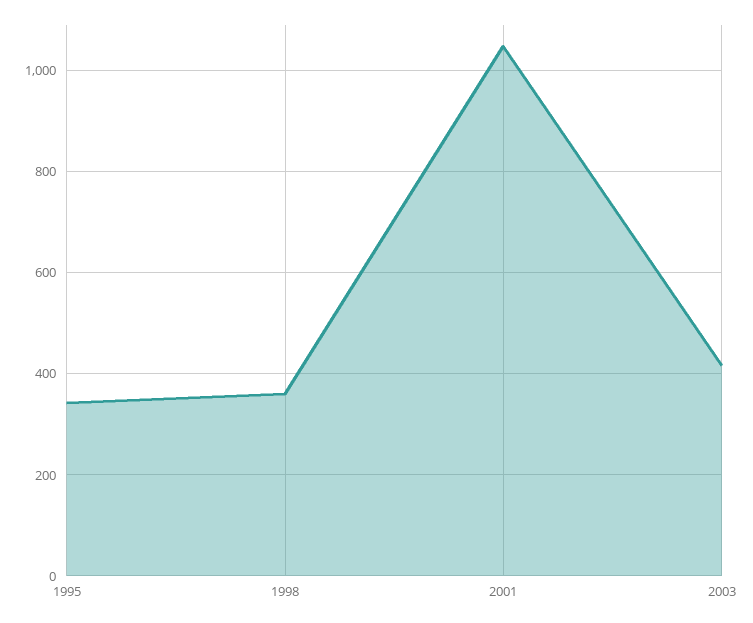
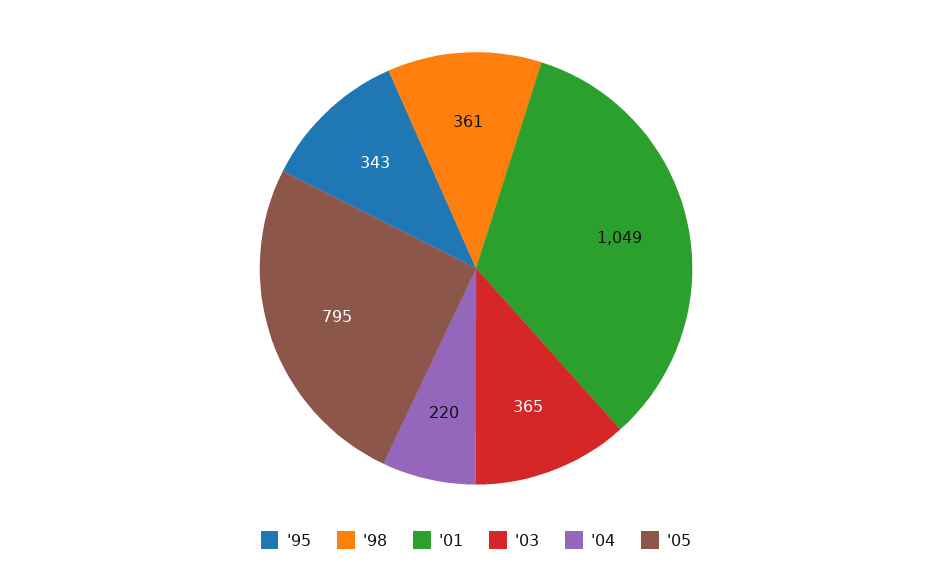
2003: 420 -> 365
'04: none -> 220
'05: none -> 795

